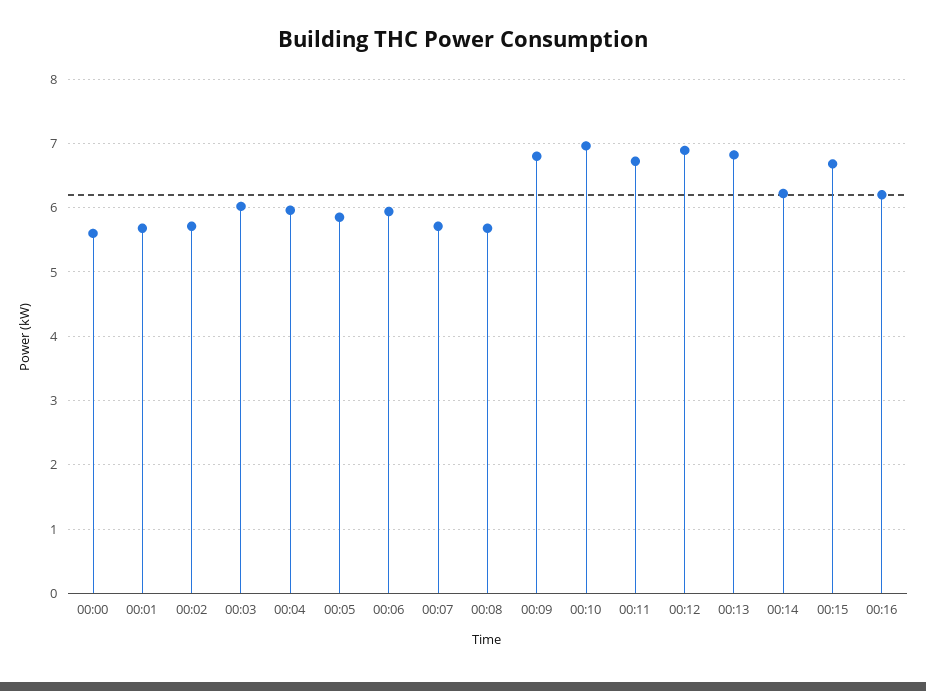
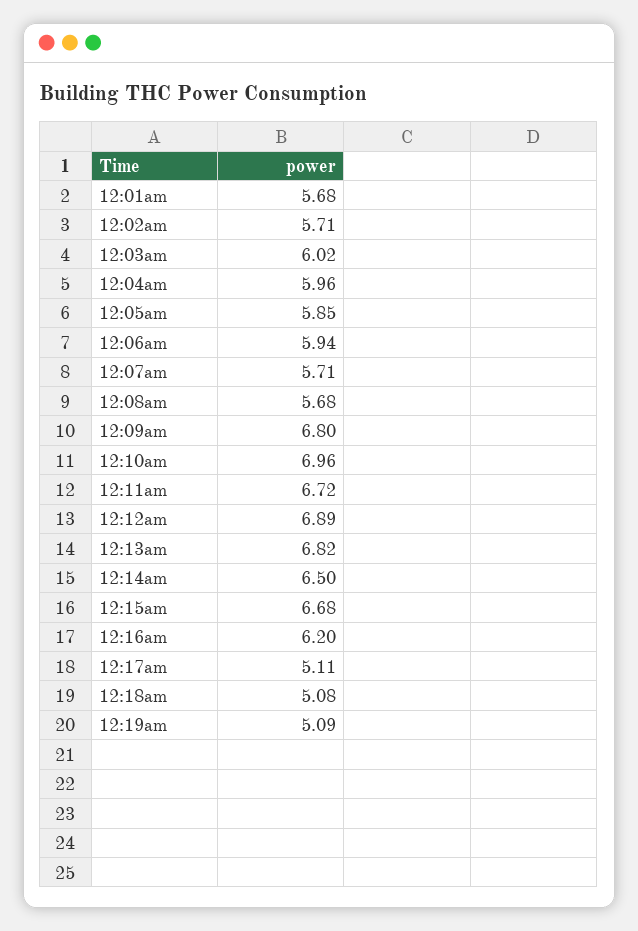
00:00: 5.6 -> none
00:14: 6.2 -> 6.5
12:17am: none -> 5.11
12:18am: none -> 5.08
12:19am: none -> 5.09

